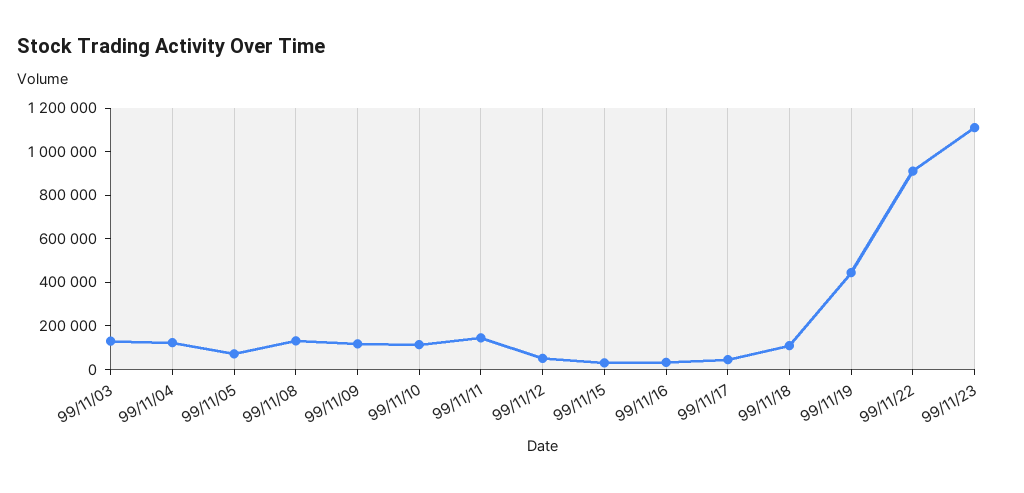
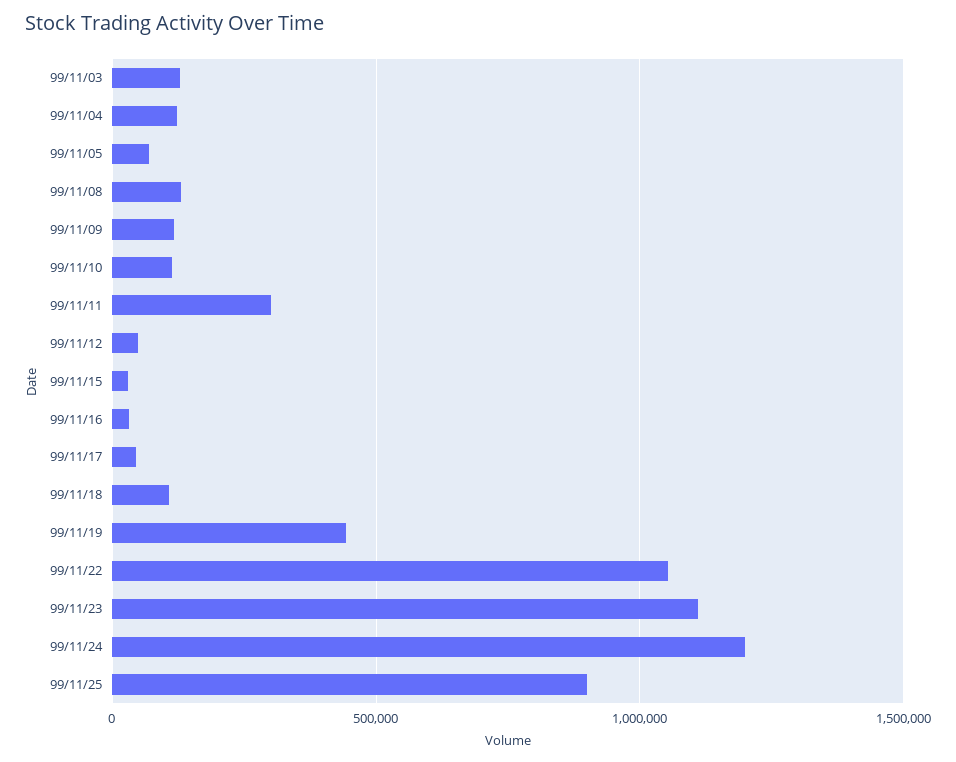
99/11/11: 150000 -> 300000
99/11/22: 900000 -> 1050000
99/11/24: none -> 1200000
99/11/25: none -> 900000

